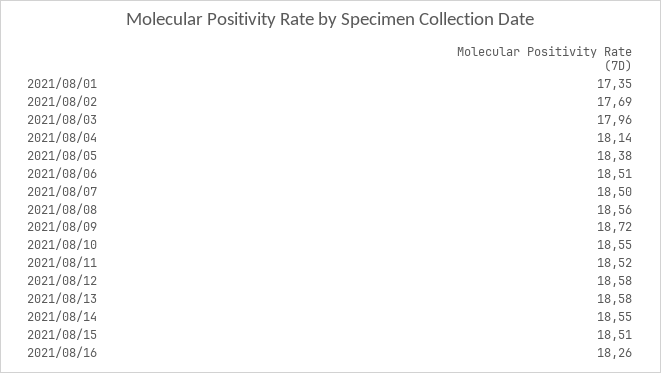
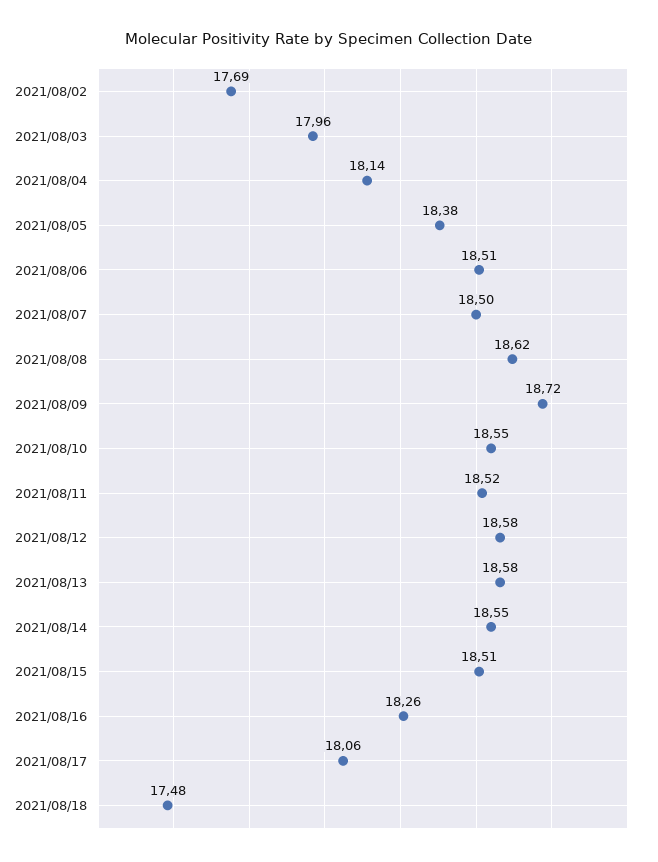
2021/08/01: 17.35 -> none
2021/08/08: 18.56 -> 18.62
2021/08/17: none -> 18.06
2021/08/18: none -> 17.48

